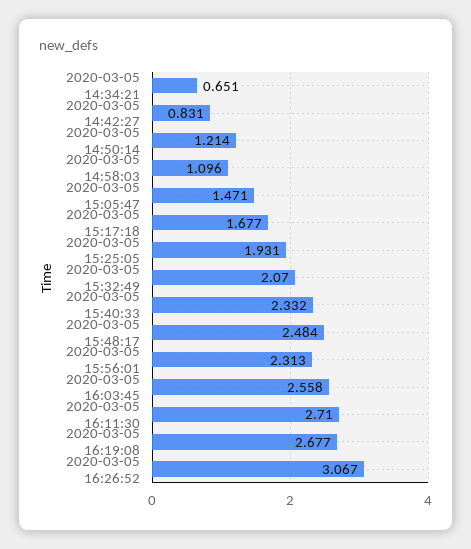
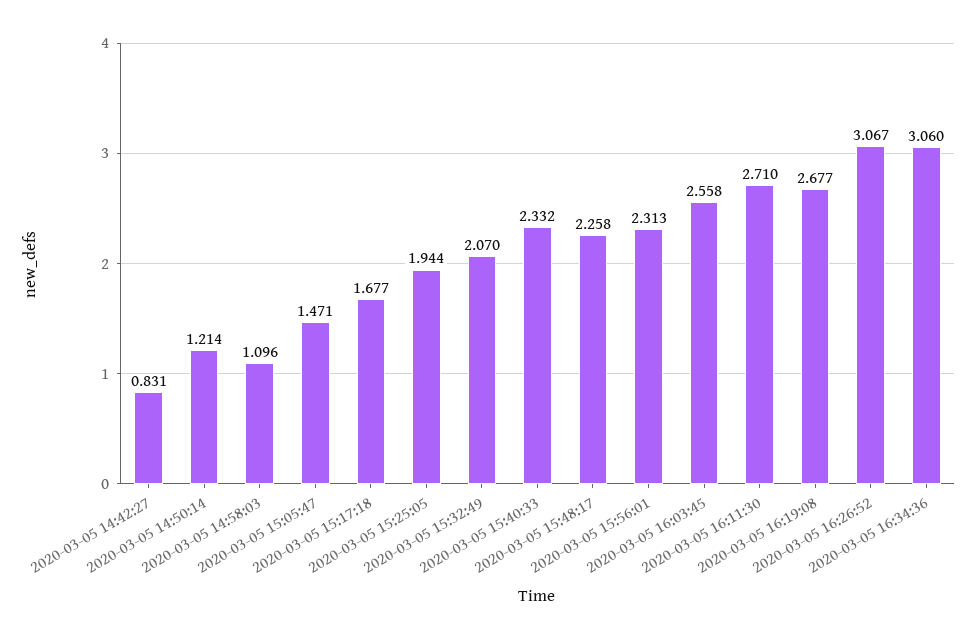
2020-03-05 14:34:21: 0.651 -> none
2020-03-05 15:25:05: 1.931 -> 1.944
2020-03-05 15:48:17: 2.484 -> 2.258
2020-03-05 16:34:36: none -> 3.06

